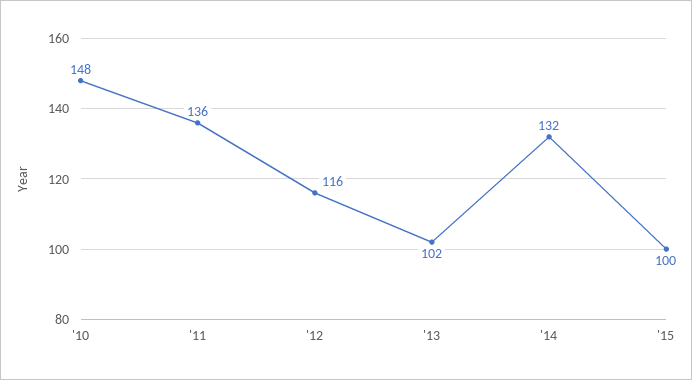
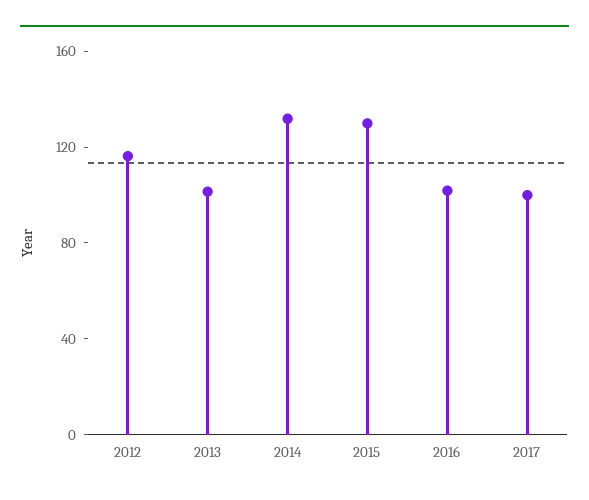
'10: 148 -> none
'11: 136 -> none
'15: 100 -> 130
2016: none -> 100
2017: none -> 100

